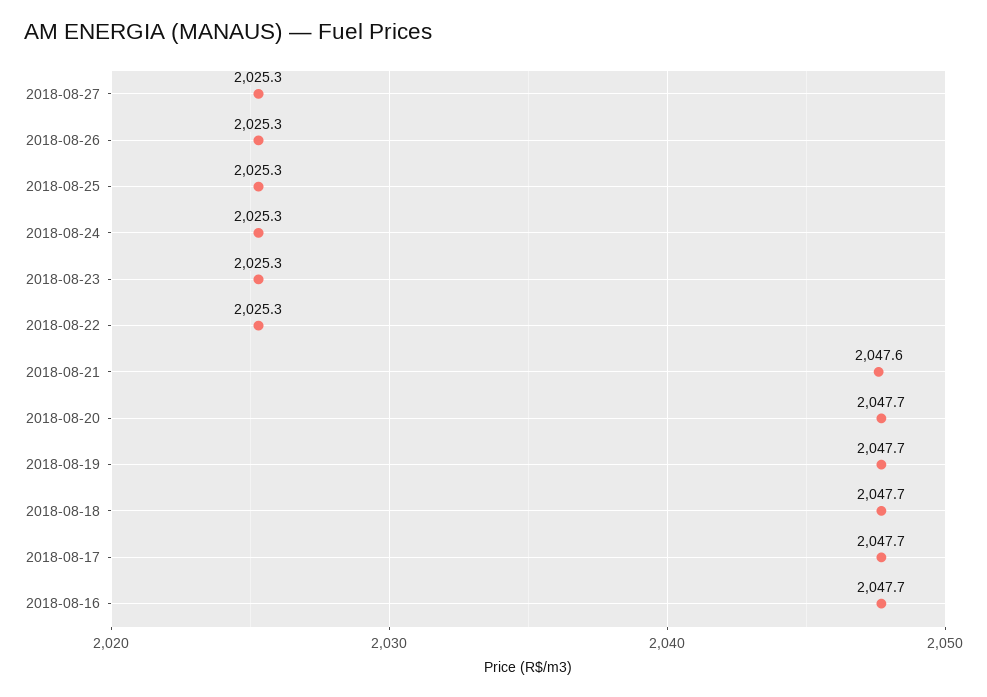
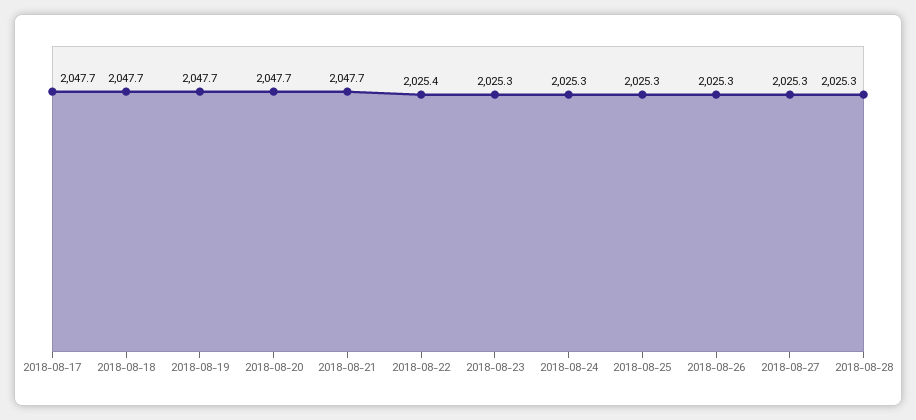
2018-08-22: 2025.3 -> 2025.4
2018-08-21: 2047.6 -> 2047.7
2018-08-16: 2047.7 -> none
2018-08-28: none -> 2025.3

